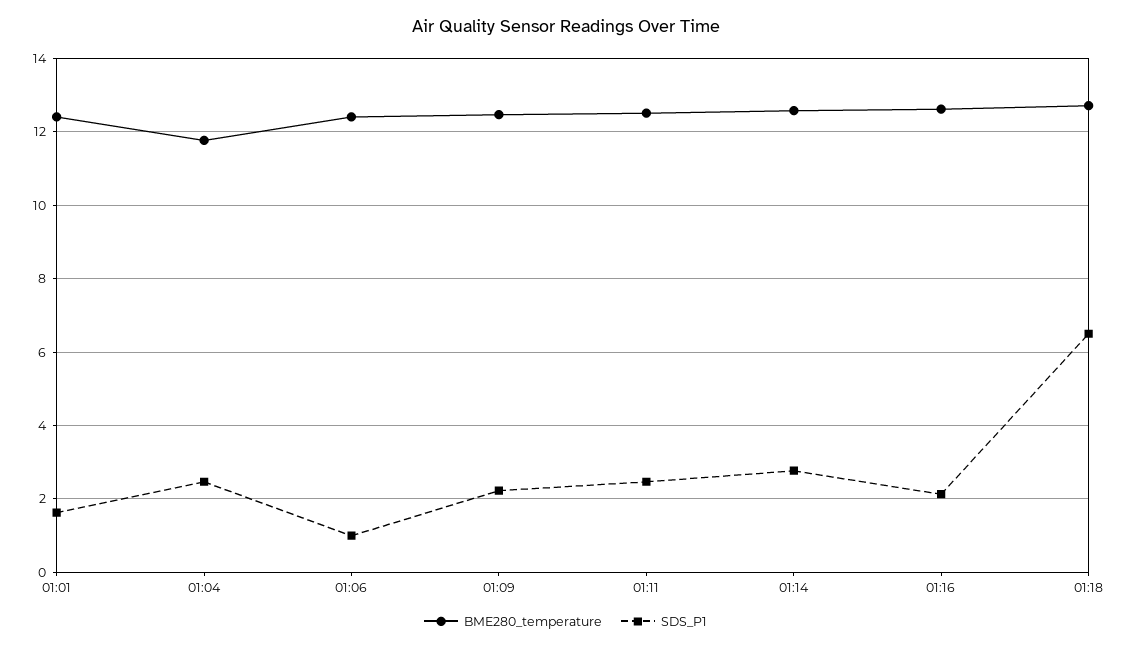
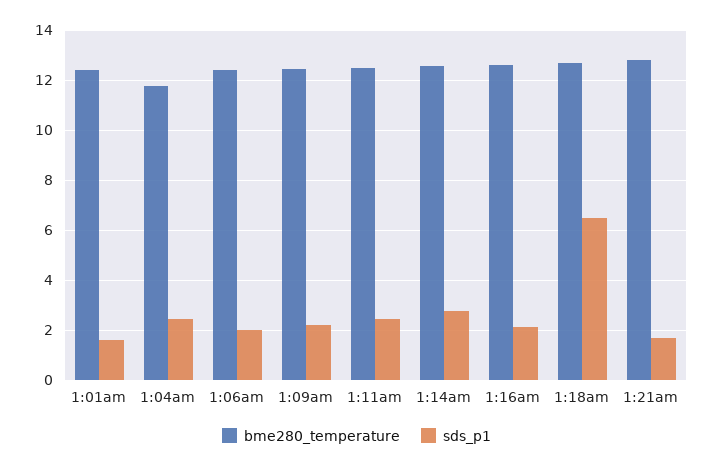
SDS_P1, 01:06: 1 -> 2
BME280_temperature, 1:21am: none -> 12.75
SDS_P1, 1:21am: none -> 1.75

